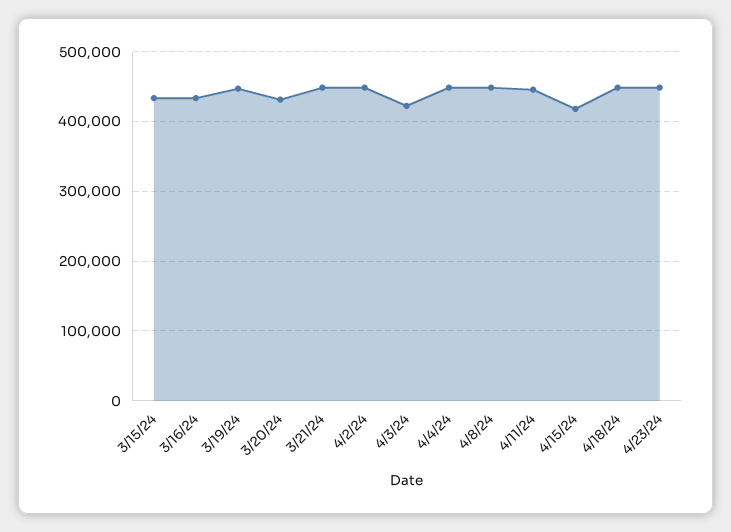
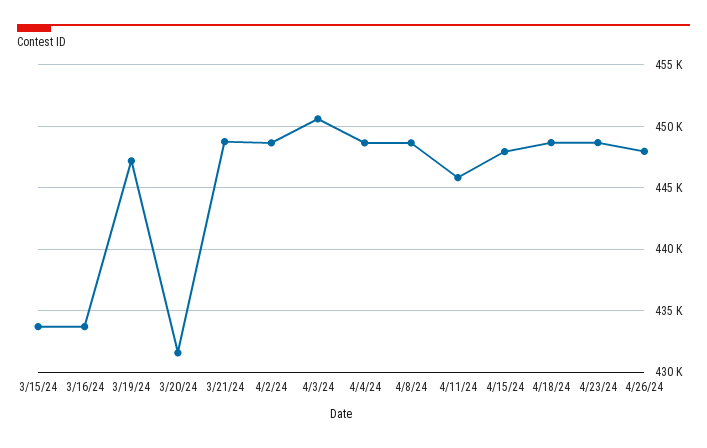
4/3/24: 420000 -> 450500
4/15/24: 420000 -> 448000
4/26/24: none -> 448000

